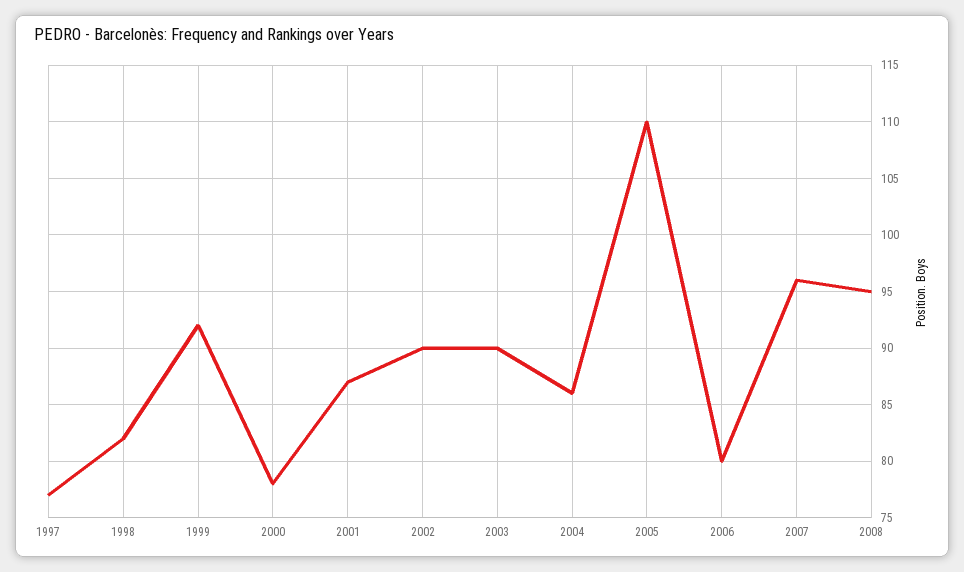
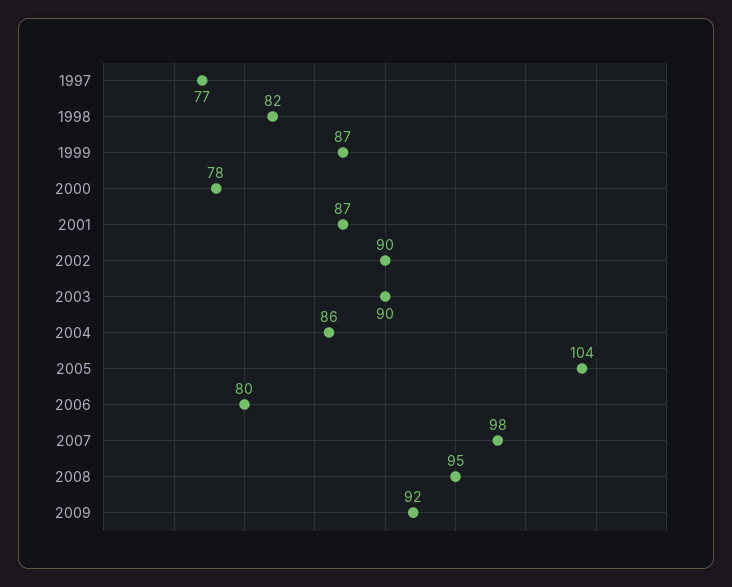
1999: 92 -> 87
2005: 110 -> 104
2007: 96 -> 98
2009: none -> 92

